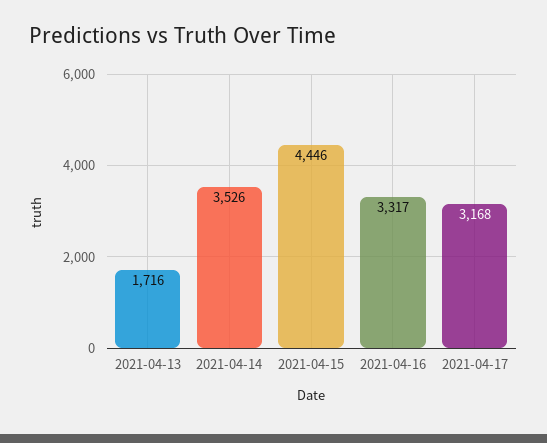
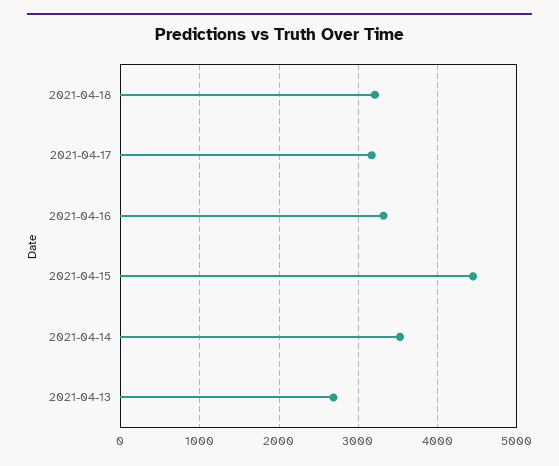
2021-04-13: 1716 -> 2700
2021-04-18: none -> 3200

